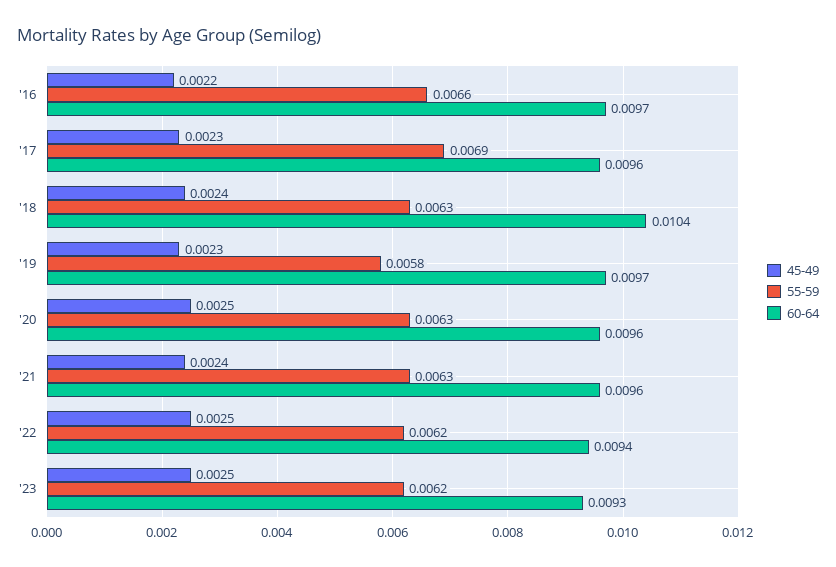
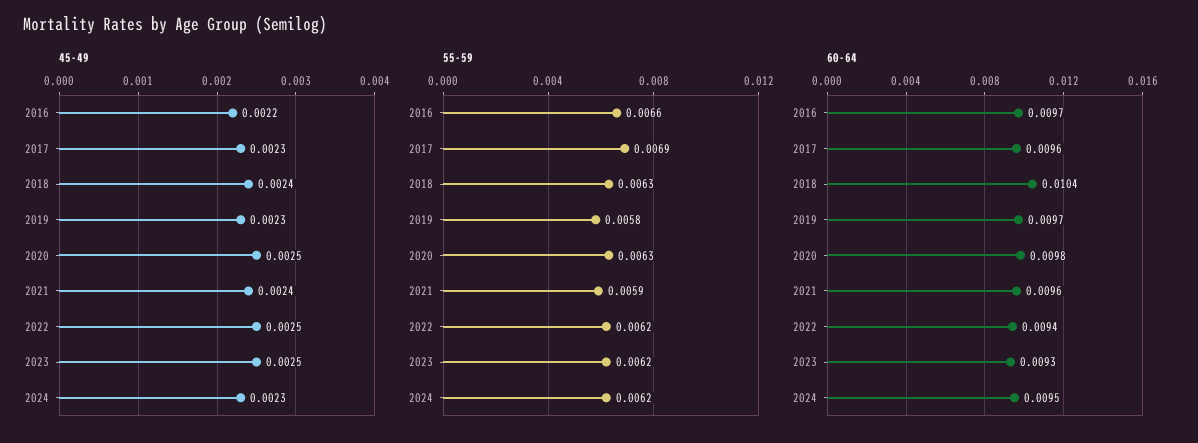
60-64, '20: 0.0096 -> 0.0098
55-59, '21: 0.0063 -> 0.0059
45-49, 2024: none -> 0.0023
55-59, 2024: none -> 0.0062
60-64, 2024: none -> 0.0095

